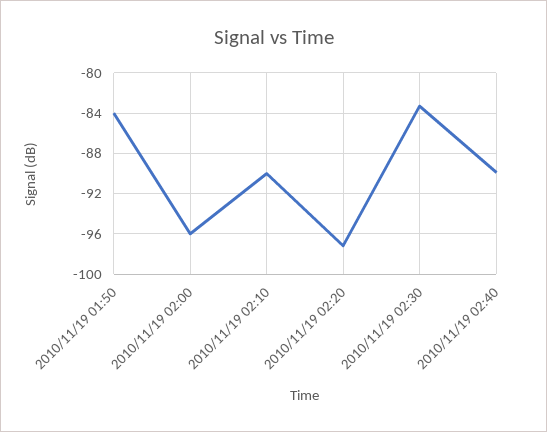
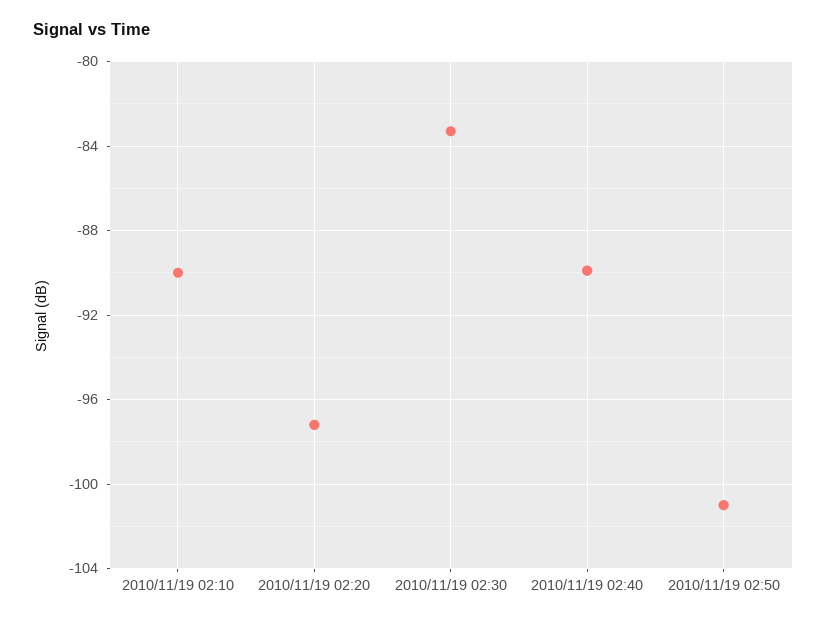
2010/11/19 01:50: -84 -> none
2010/11/19 02:00: -96 -> none
2010/11/19 02:50: none -> -101

